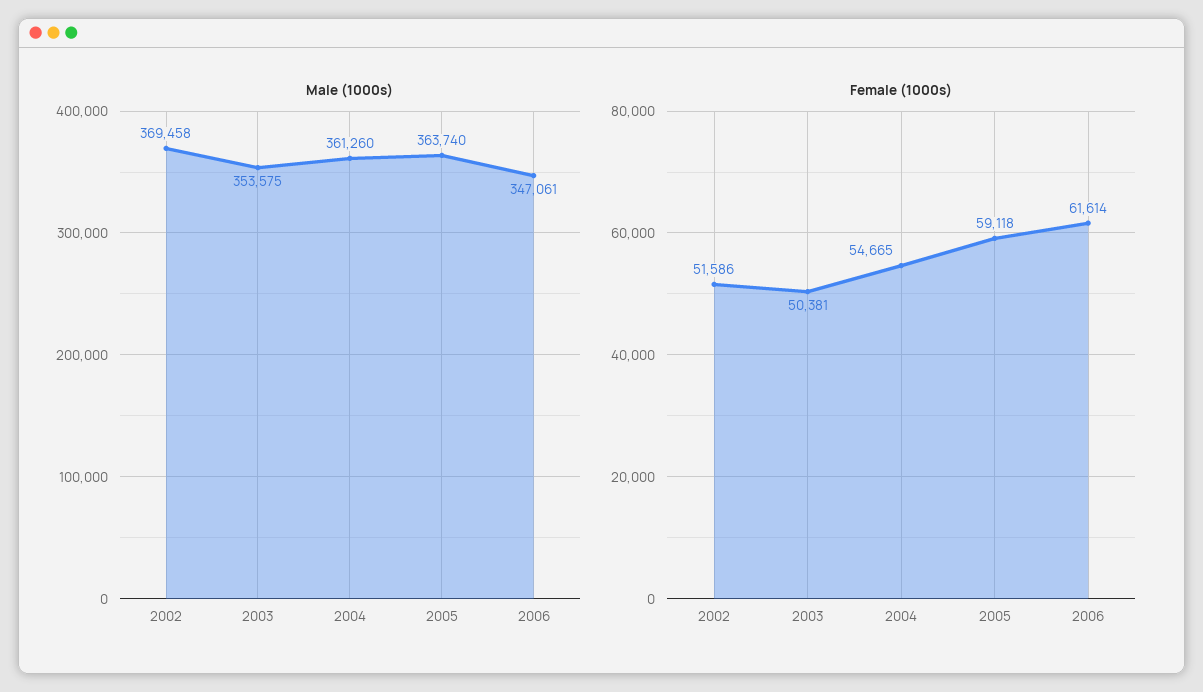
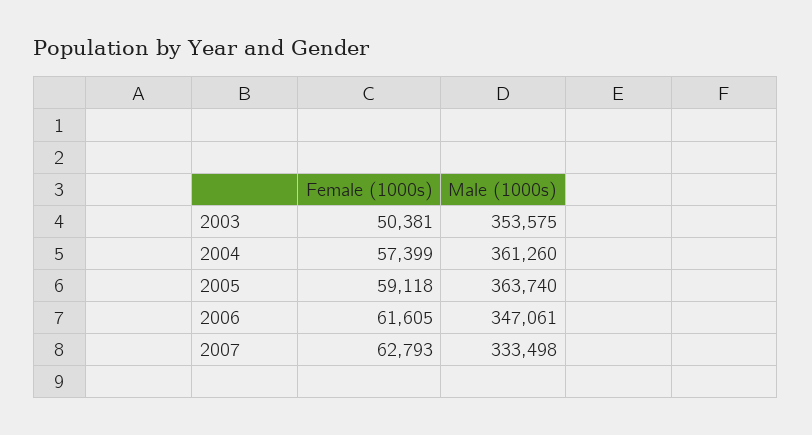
Male (1000s), 2002: 369458 -> none
Female (1000s), 2002: 51586 -> none
Female (1000s), 2004: 54665 -> 57399
Female (1000s), 2006: 61614 -> 61605
Female (1000s), 2007: none -> 62793
Male (1000s), 2007: none -> 333498

